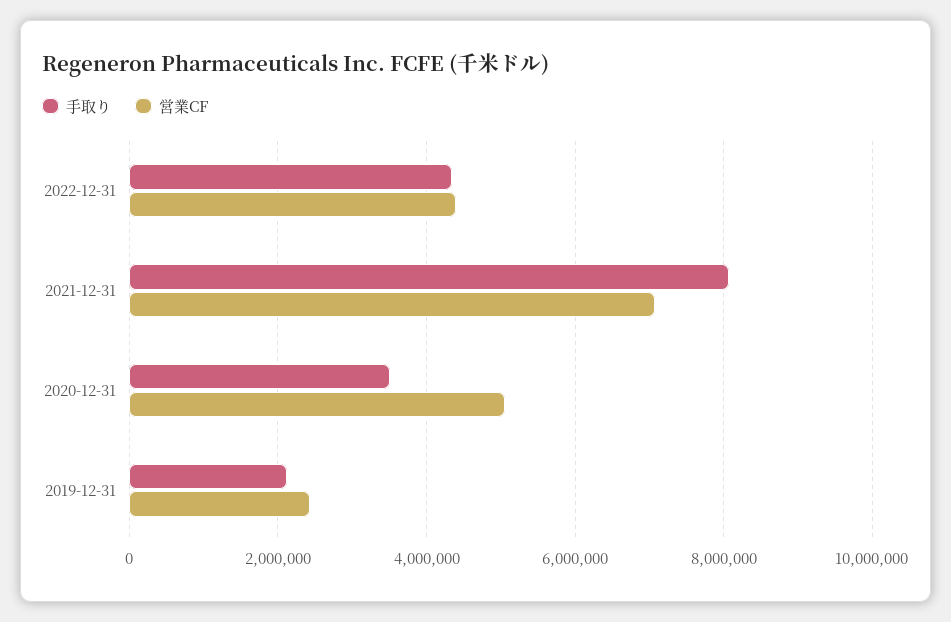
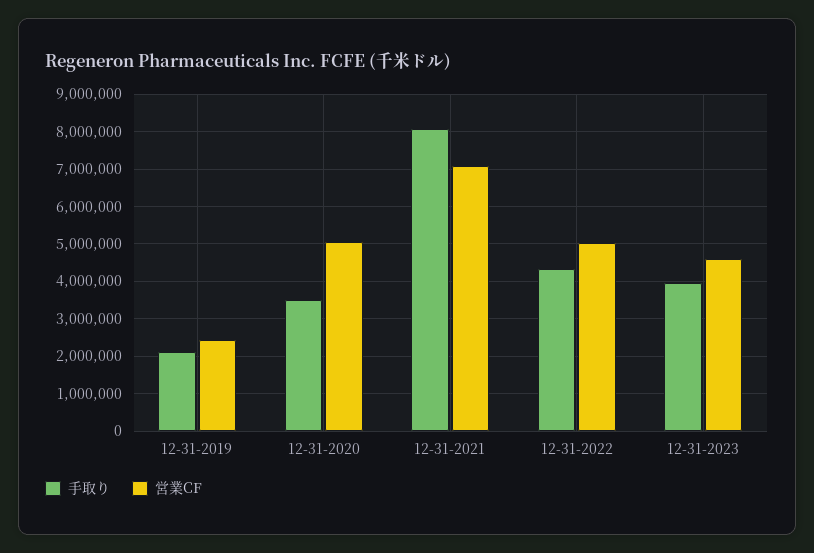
営業CF, 2022-12-31: 4400000 -> 5000000
手取り, 12-31-2023: none -> 4000000
営業CF, 12-31-2023: none -> 4600000

